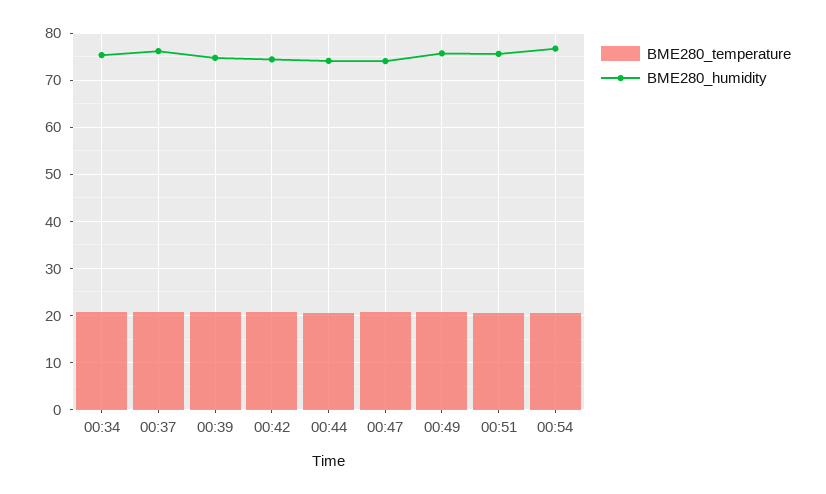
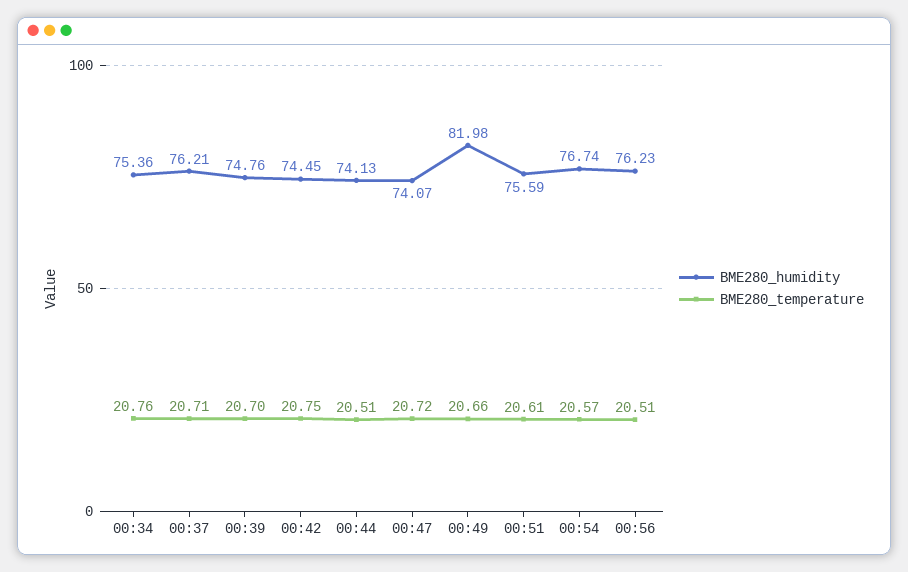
BME280_humidity, 00:49: 76 -> 81.98
BME280_humidity, 00:56: none -> 76.23
BME280_temperature, 00:56: none -> 20.51

